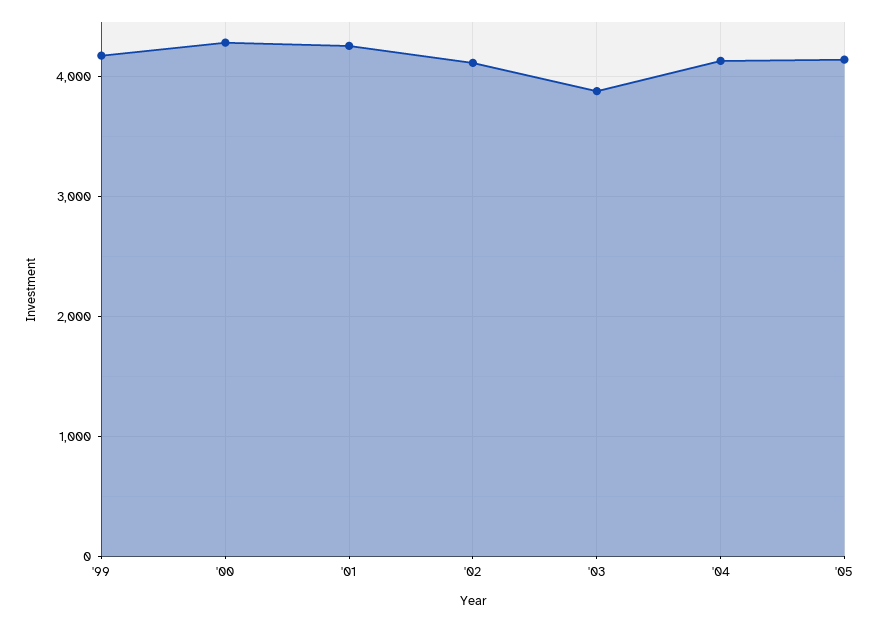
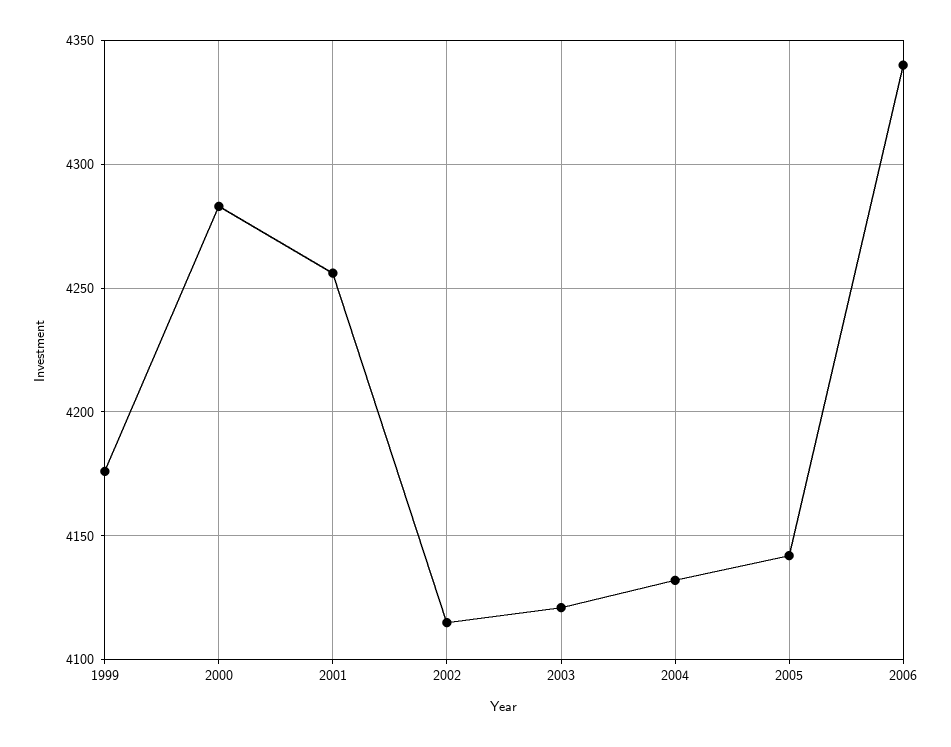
'03: 3900 -> 4120
2006: none -> 4340

